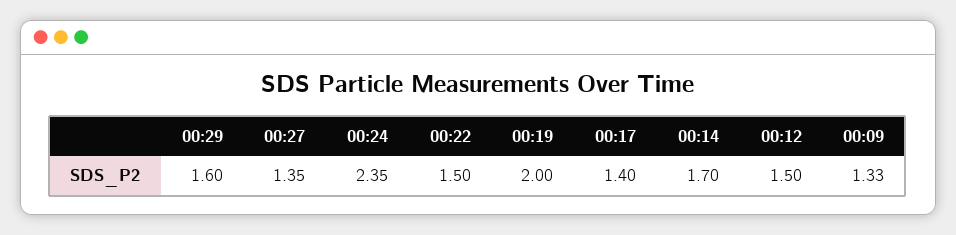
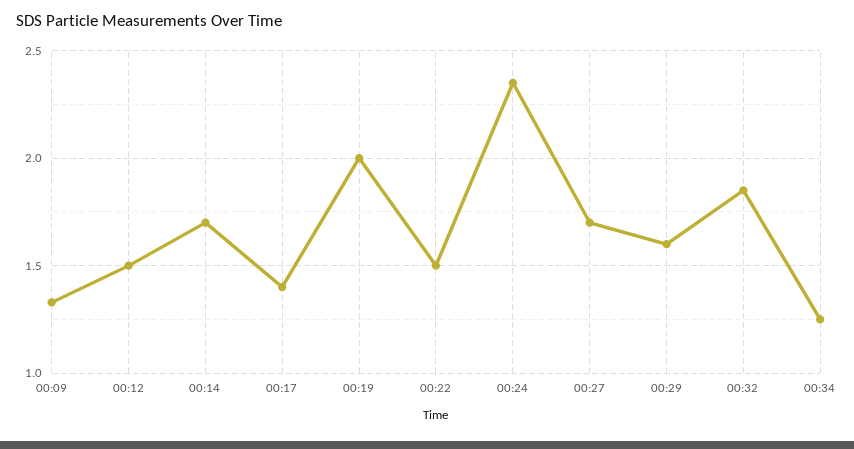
00:27: 1.35 -> 1.7
00:32: none -> 1.85
00:34: none -> 1.25

